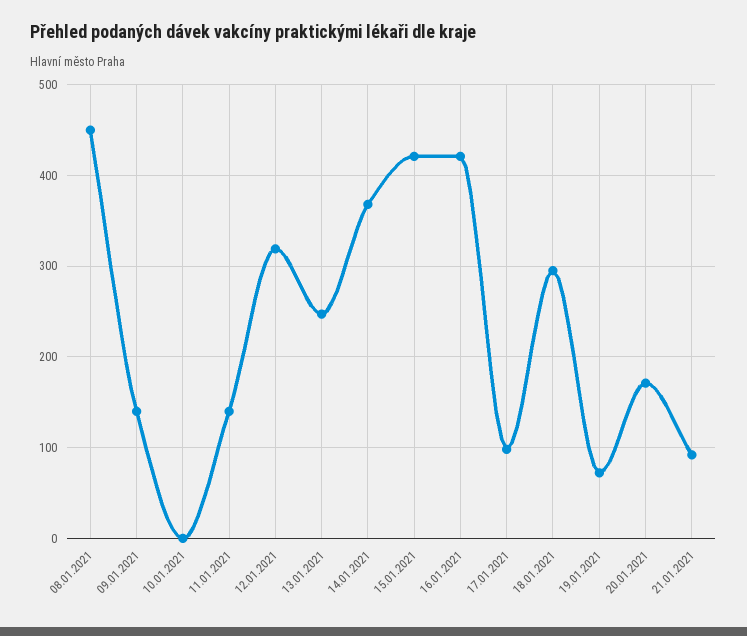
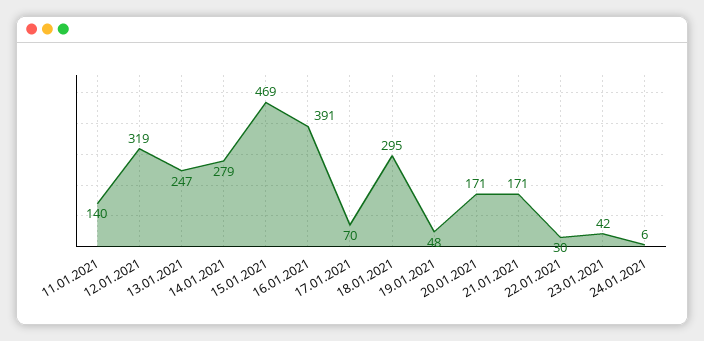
08.01.2021: 450 -> none
09.01.2021: 140 -> none
10.01.2021: 0 -> none
14.01.2021: 370 -> 279
15.01.2021: 420 -> 469
16.01.2021: 420 -> 391
17.01.2021: 100 -> 70
19.01.2021: 70 -> 48
21.01.2021: 90 -> 171
22.01.2021: none -> 30
23.01.2021: none -> 42
24.01.2021: none -> 6

